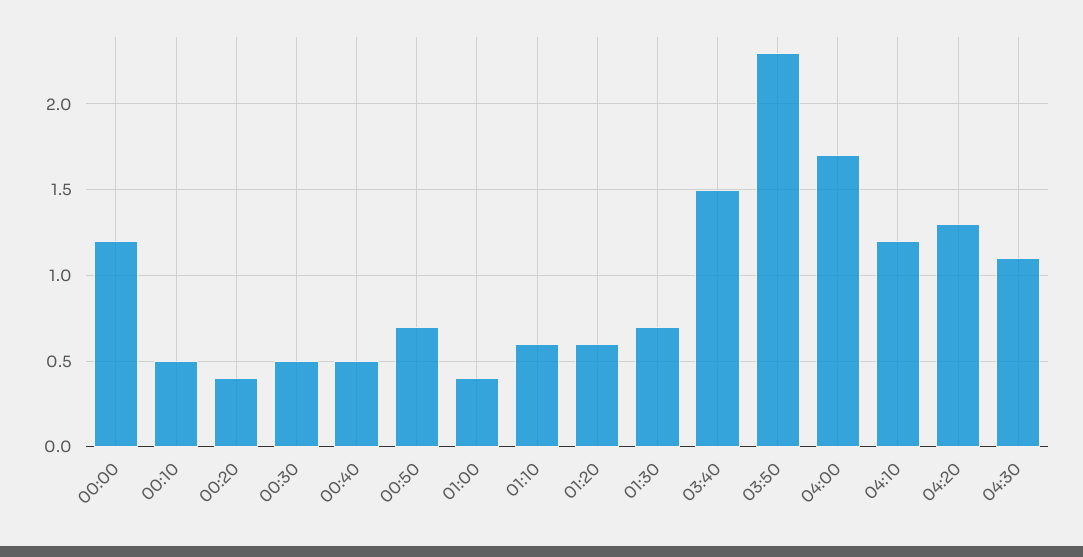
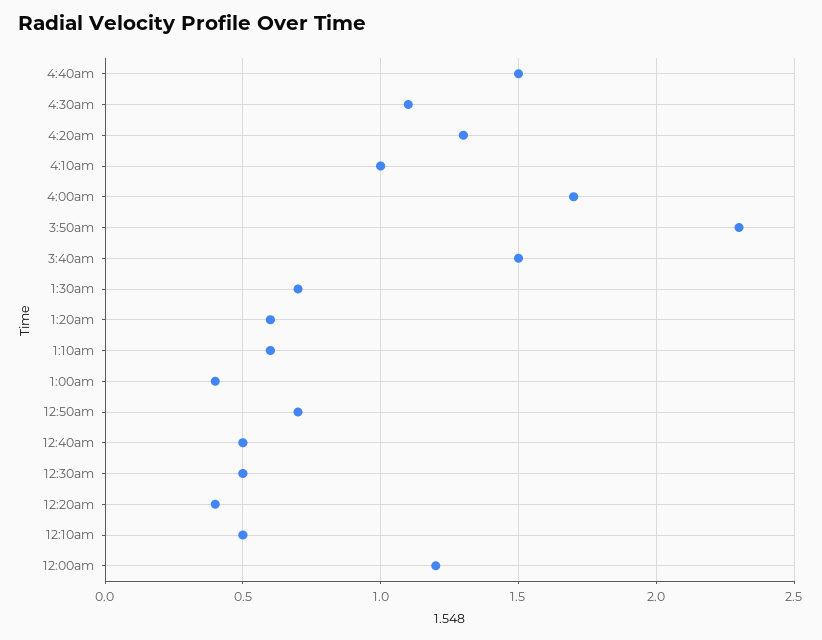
04:10: 1.2 -> 1
4:40am: none -> 1.5

